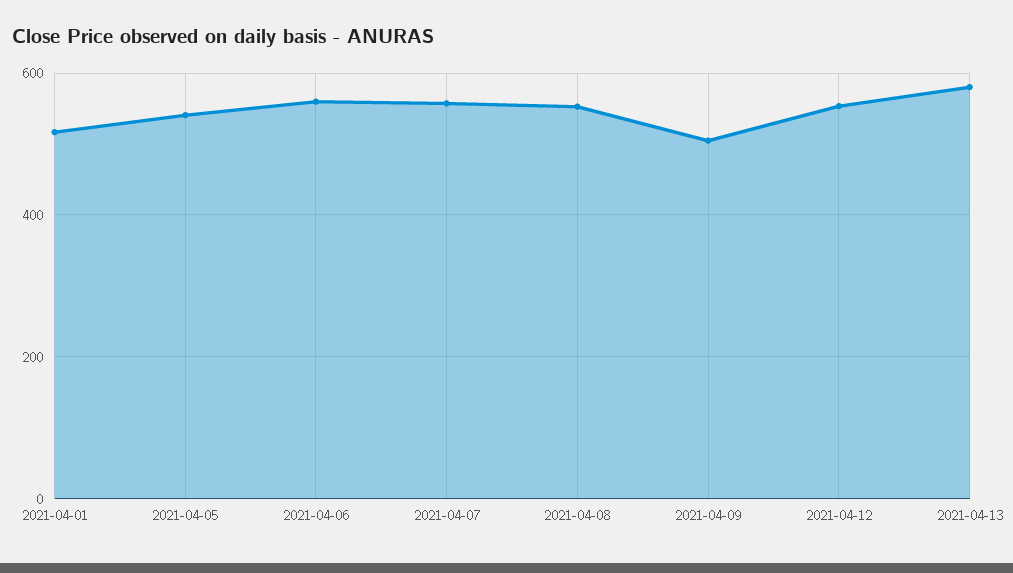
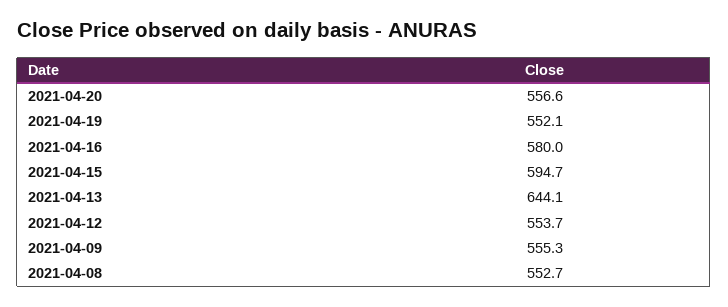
2021-04-01: 520 -> none
2021-04-05: 540 -> none
2021-04-06: 560 -> none
2021-04-07: 560 -> none
2021-04-09: 500 -> 555.3
2021-04-13: 580 -> 644.1
2021-04-20: none -> 556.6
2021-04-19: none -> 552.1
2021-04-16: none -> 580
2021-04-15: none -> 594.7

